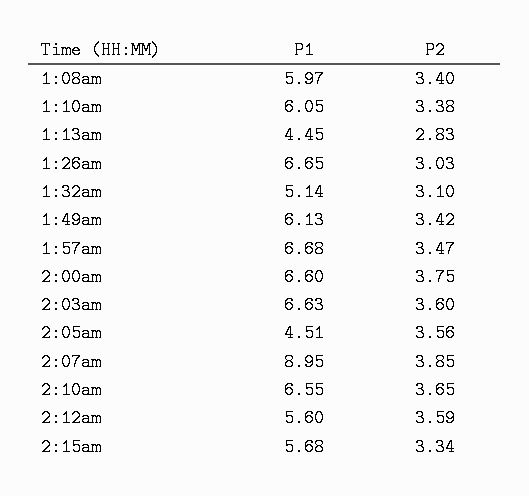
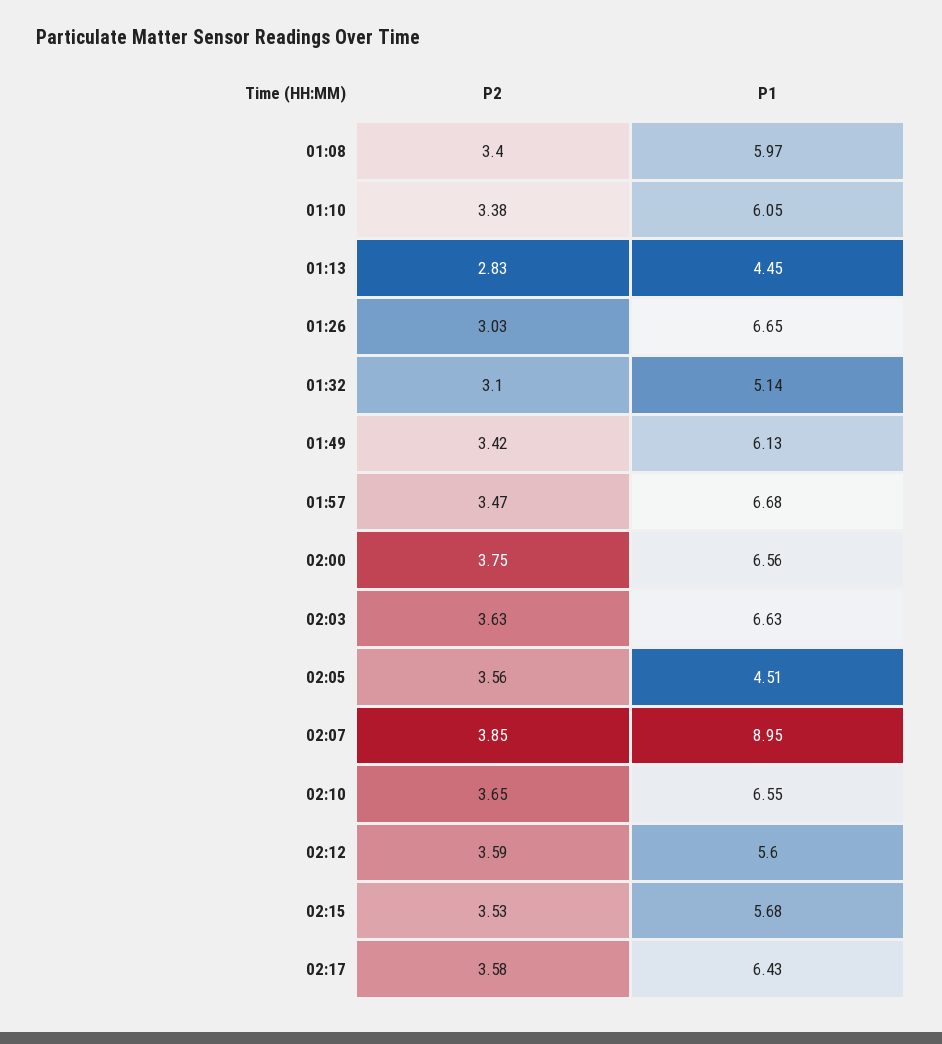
P1, 2:00am: 6.6 -> 6.56
P2, 2:03am: 3.6 -> 3.63
P2, 2:15am: 3.34 -> 3.53
P2, 02:17: none -> 3.58
P1, 02:17: none -> 6.43

